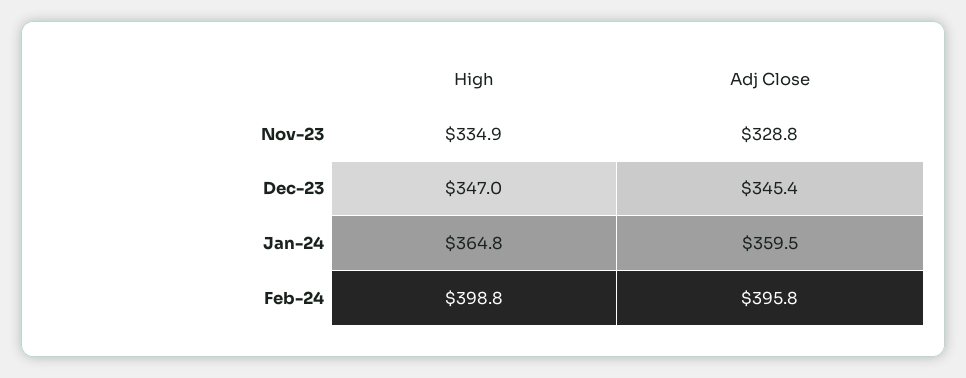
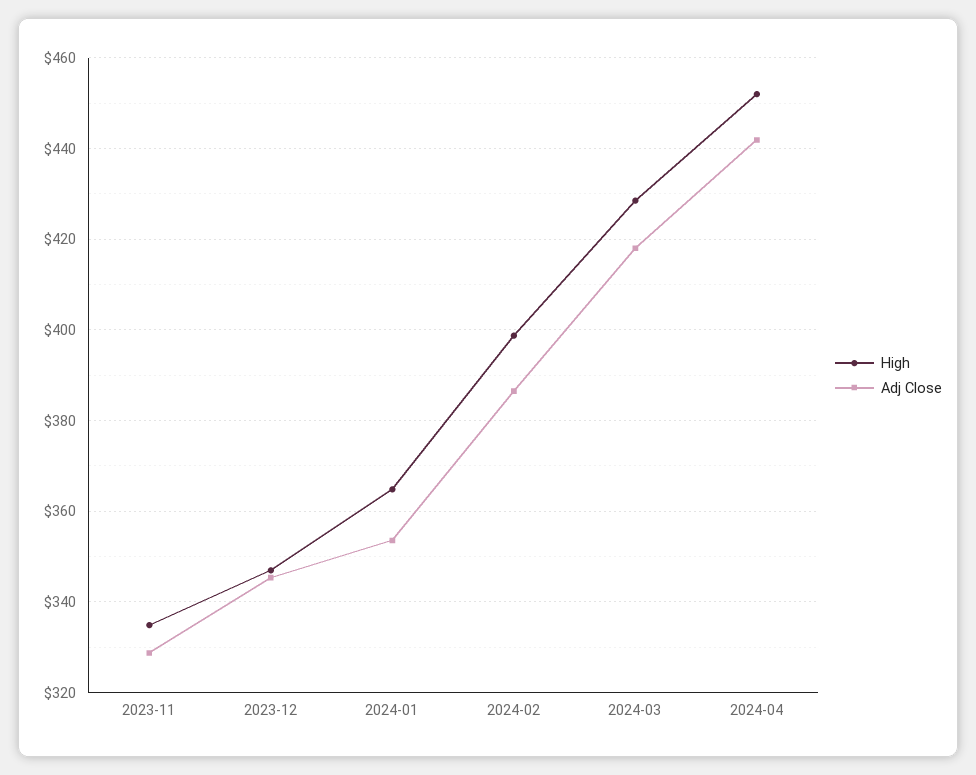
Adj Close, Jan-24: 359.5 -> 354
Adj Close, Feb-24: 395.8 -> 386
High, 2024-03: none -> 428
Adj Close, 2024-03: none -> 418
High, 2024-04: none -> 452
Adj Close, 2024-04: none -> 442

